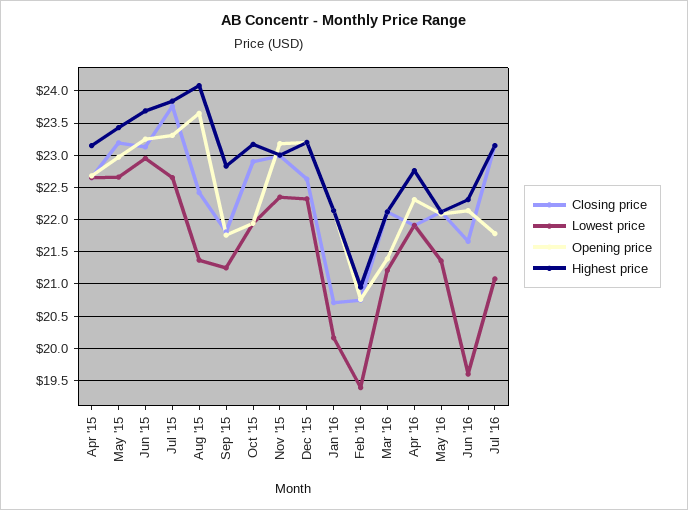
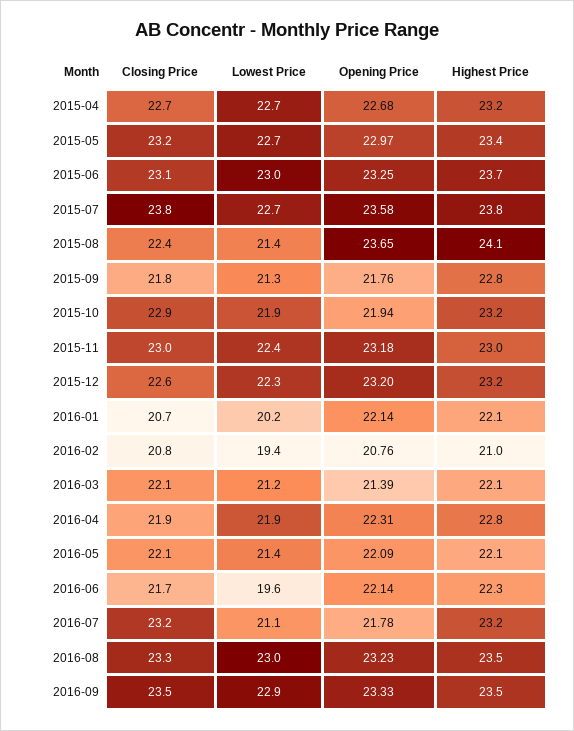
Opening price, Jul '15: 23.3 -> 23.58
Closing price, 2016-08: none -> 23.3
Lowest price, 2016-08: none -> 23
Opening price, 2016-08: none -> 23.23
Highest price, 2016-08: none -> 23.5
Closing price, 2016-09: none -> 23.5
Lowest price, 2016-09: none -> 22.9
Opening price, 2016-09: none -> 23.33
Highest price, 2016-09: none -> 23.5

